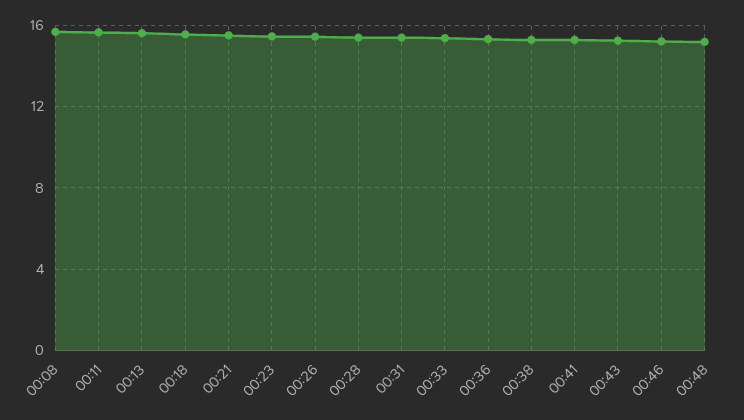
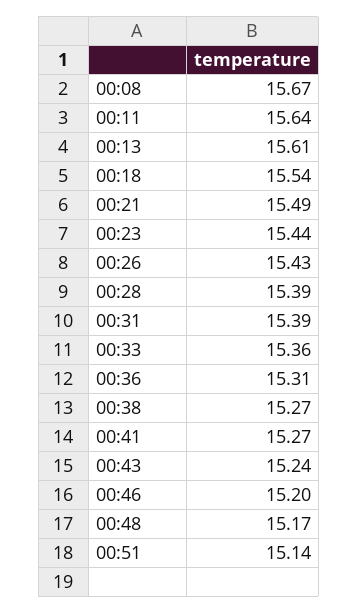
00:51: none -> 15.14

